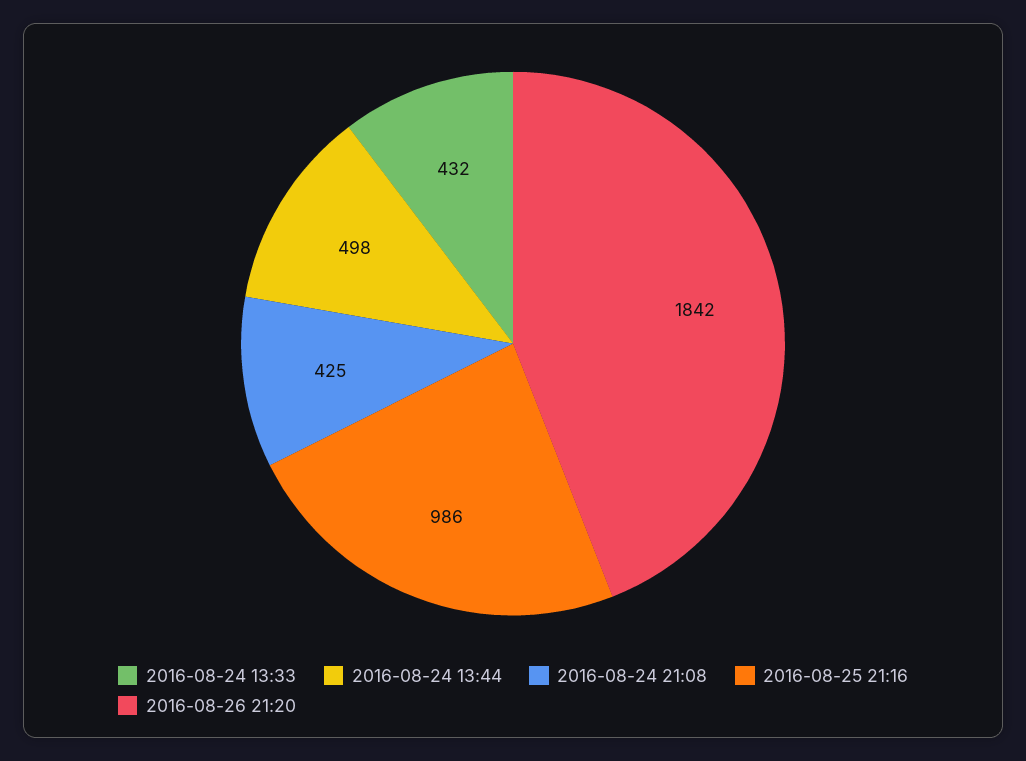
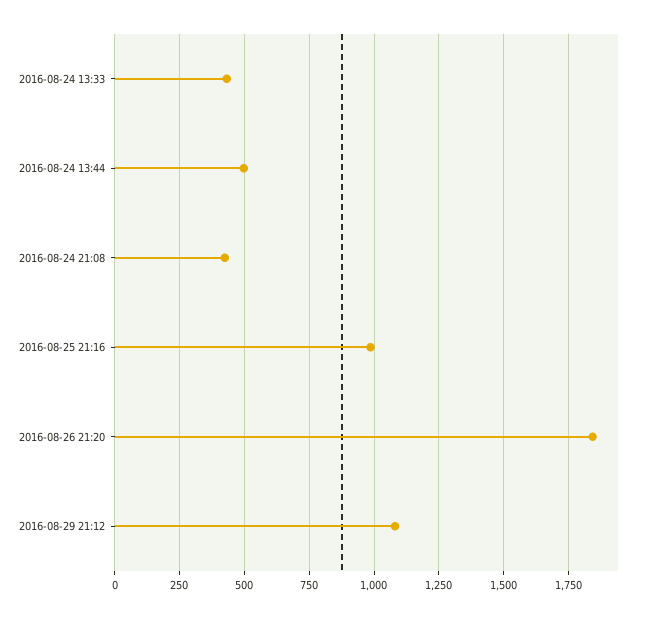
2016-08-29 21:12: none -> 1075

